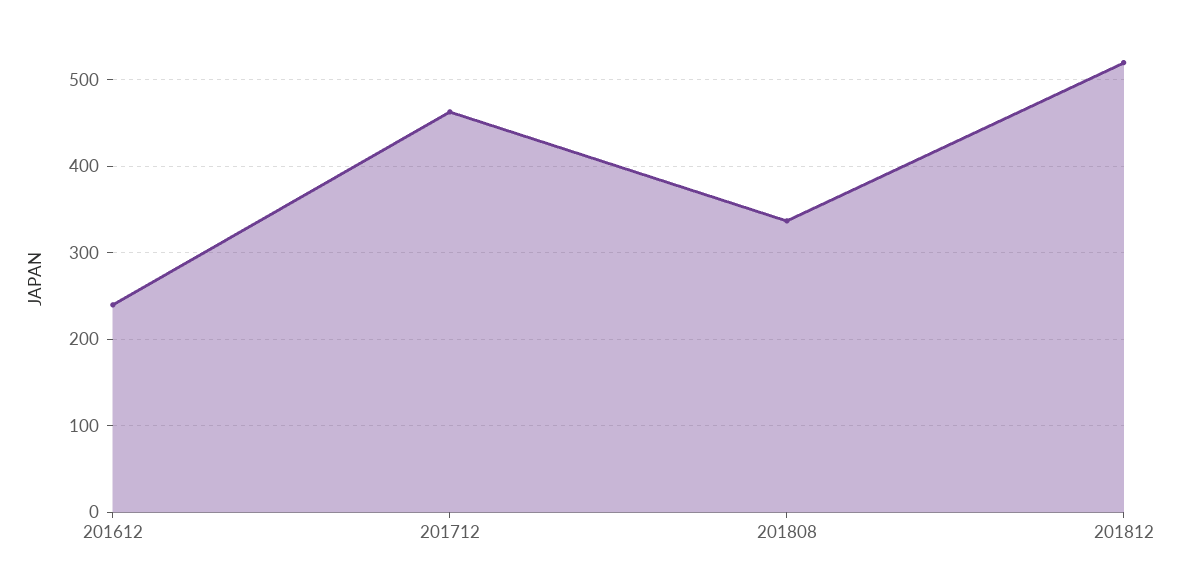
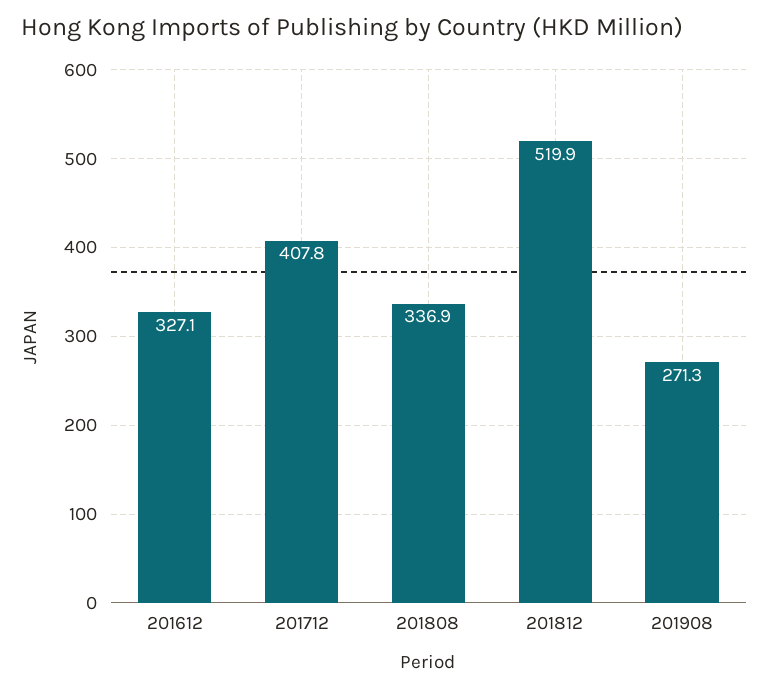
201612: 240 -> 327.1
201712: 460 -> 407.8
201908: none -> 271.3

